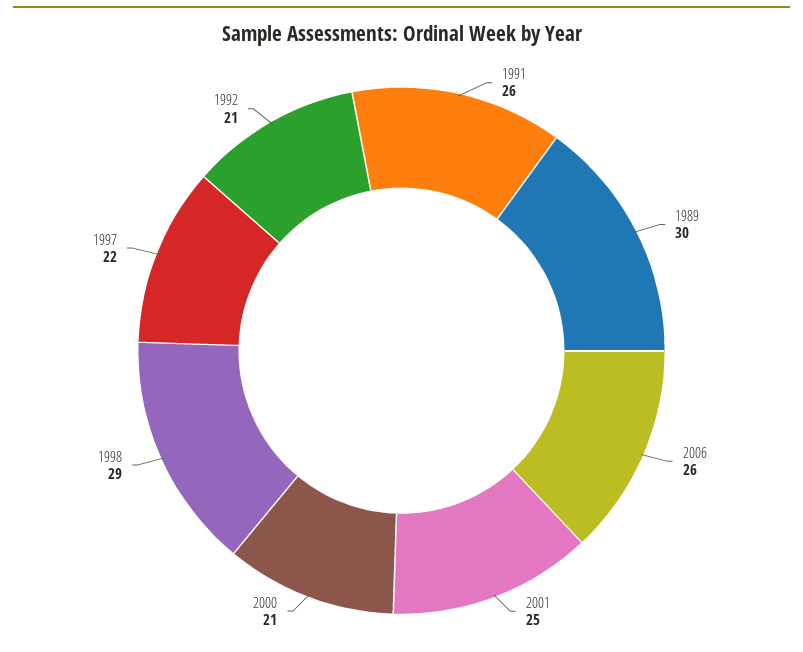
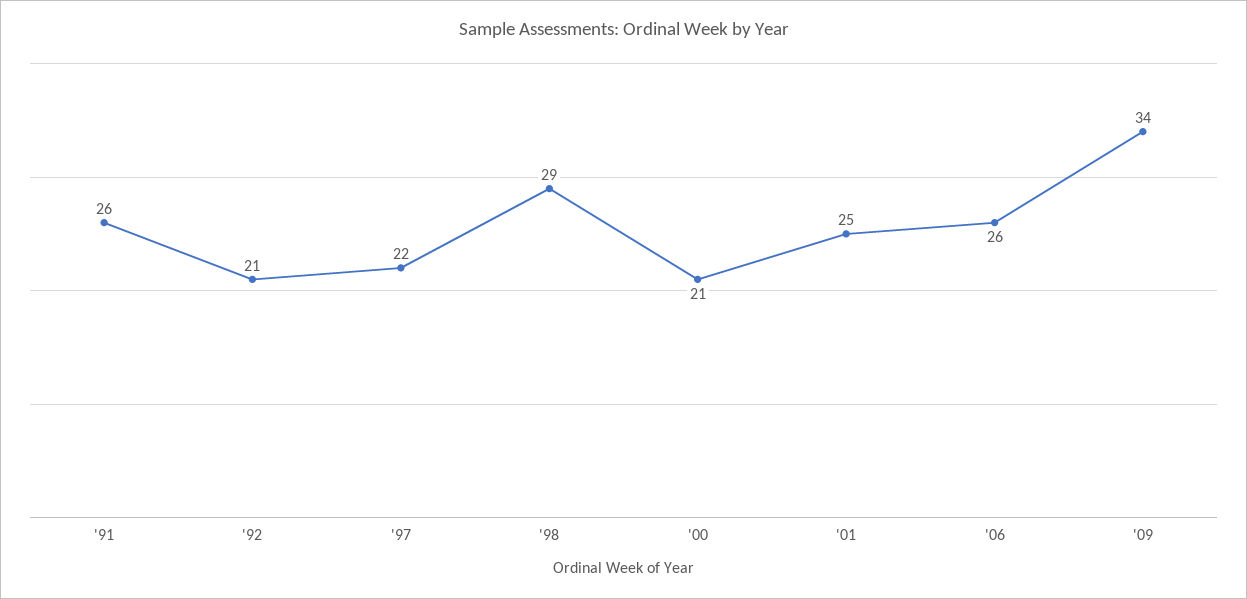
1989: 30 -> none
'09: none -> 34

